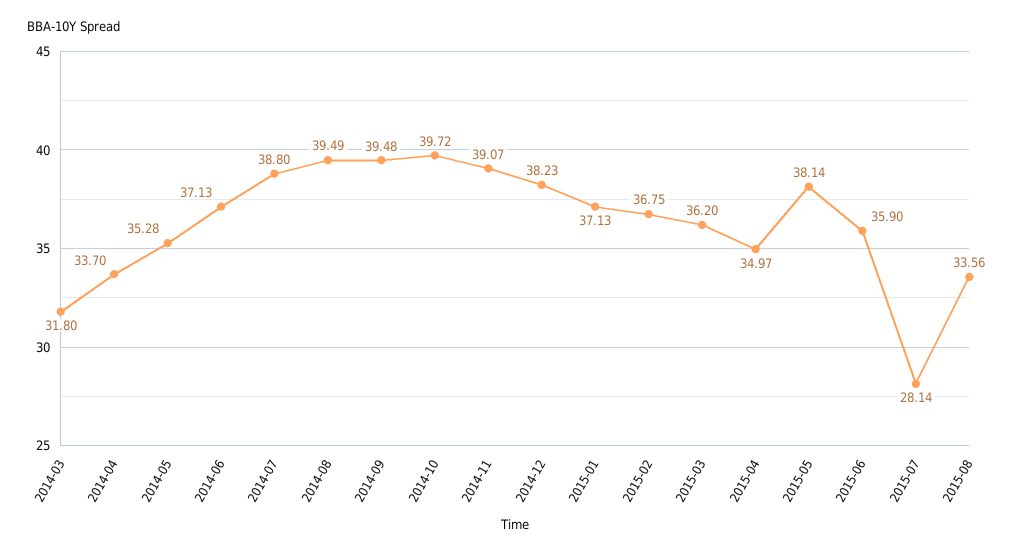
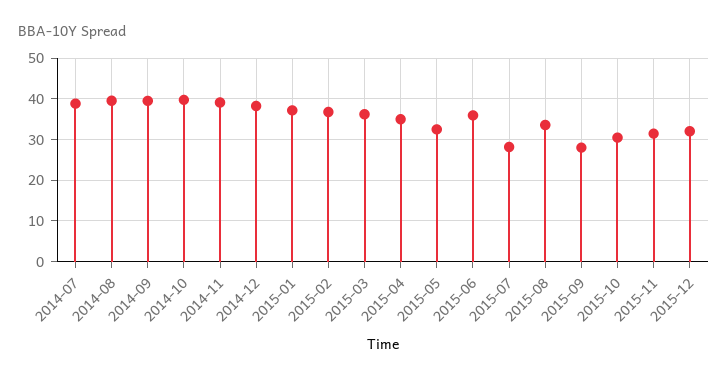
2014-03: 31.8 -> none
2014-04: 33.7 -> none
2014-05: 35.28 -> none
2014-06: 37.13 -> none
2015-05: 38.14 -> 32
2015-09: none -> 28
2015-10: none -> 30
2015-11: none -> 32
2015-12: none -> 32

